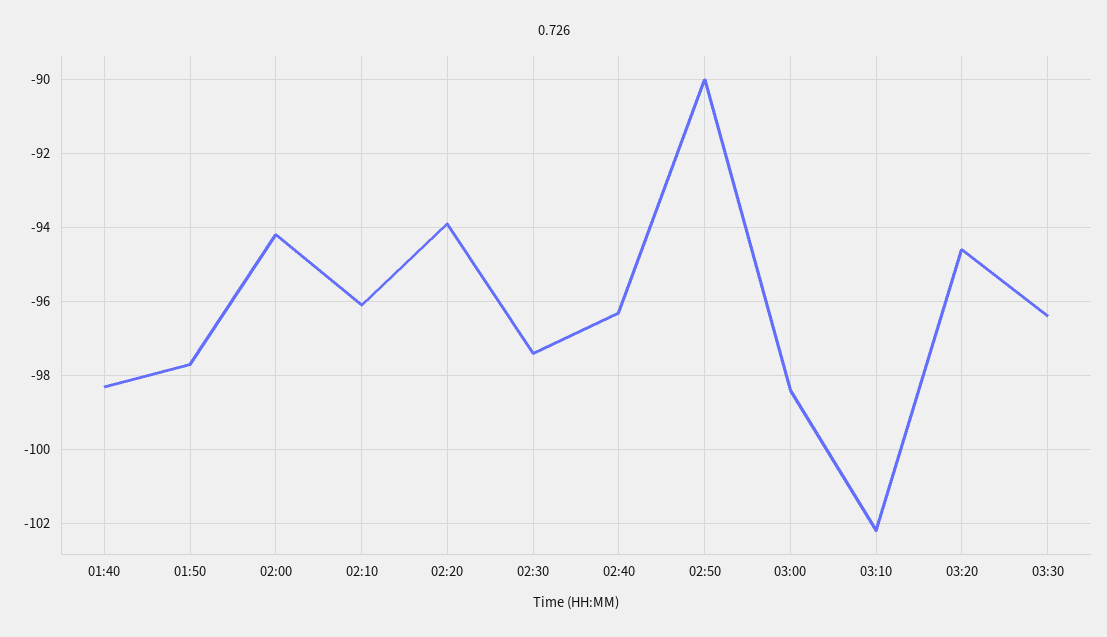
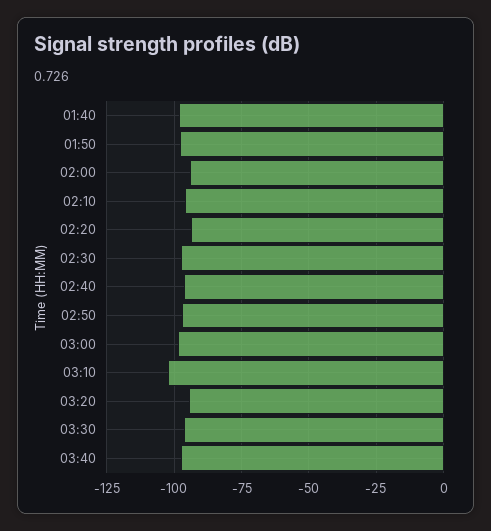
02:50: -90 -> -97.5
03:40: none -> -97.5

